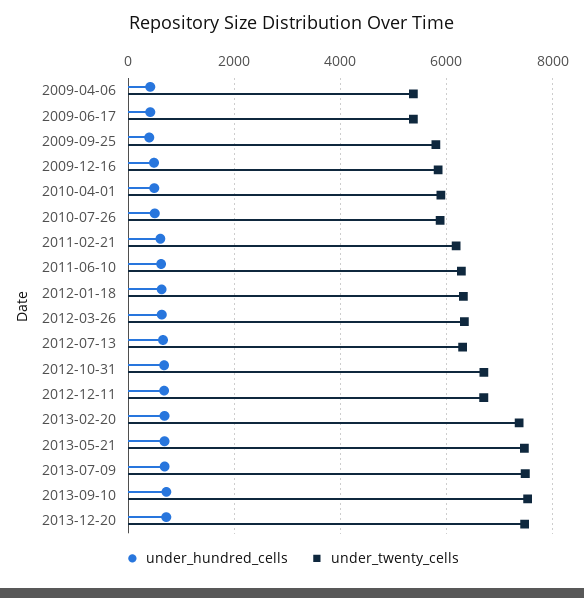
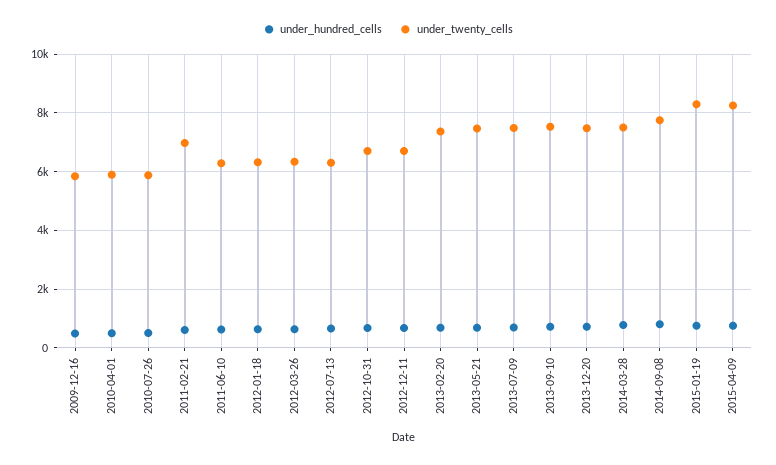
under_hundred_cells, 2009-04-06: 400 -> none
under_twenty_cells, 2009-04-06: 5400 -> none
under_hundred_cells, 2009-06-17: 400 -> none
under_twenty_cells, 2009-06-17: 5400 -> none
under_hundred_cells, 2009-09-25: 400 -> none
under_twenty_cells, 2009-09-25: 5800 -> none
under_twenty_cells, 2011-02-21: 6200 -> 7000
under_hundred_cells, 2014-03-28: none -> 750
under_twenty_cells, 2014-03-28: none -> 7500
under_hundred_cells, 2014-09-08: none -> 750
under_twenty_cells, 2014-09-08: none -> 7750
under_hundred_cells, 2015-01-19: none -> 750
under_twenty_cells, 2015-01-19: none -> 8250
under_hundred_cells, 2015-04-09: none -> 750
under_twenty_cells, 2015-04-09: none -> 8250

